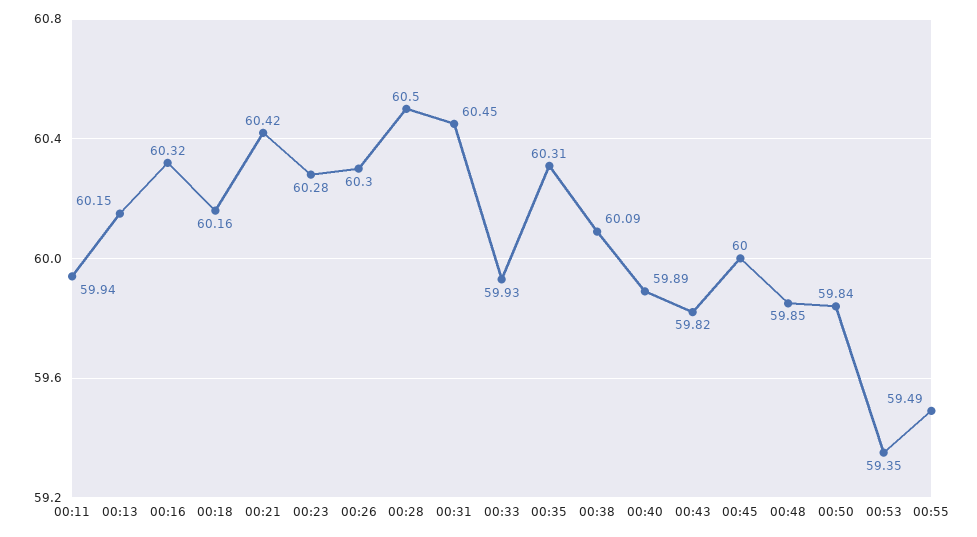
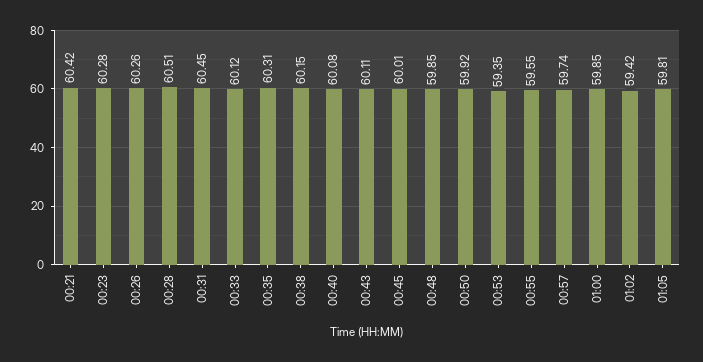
00:11: 59.94 -> none
00:13: 60.15 -> none
00:16: 60.32 -> none
00:18: 60.16 -> none
00:26: 60.3 -> 60.26
00:28: 60.5 -> 60.51
00:33: 59.93 -> 60.12
00:38: 60.09 -> 60.15
00:40: 59.89 -> 60.08
00:43: 59.82 -> 60.11
00:45: 60 -> 60.01
00:50: 59.84 -> 59.92
00:55: 59.49 -> 59.55
00:57: none -> 59.74
01:00: none -> 59.85
01:02: none -> 59.42
01:05: none -> 59.81

